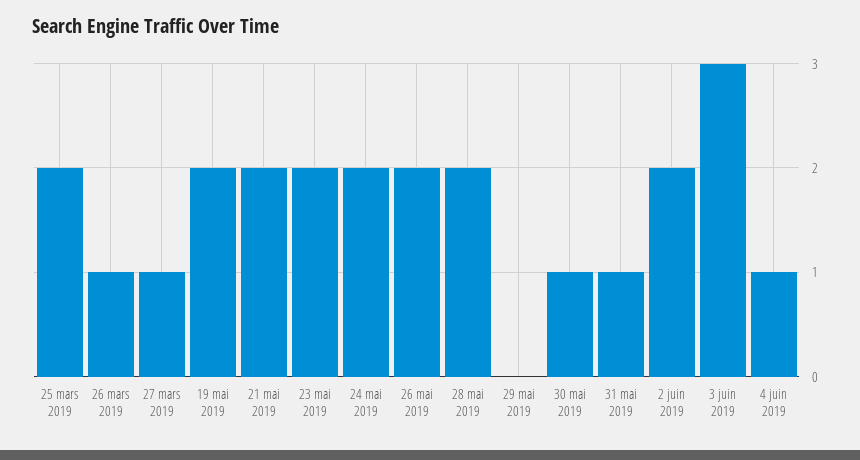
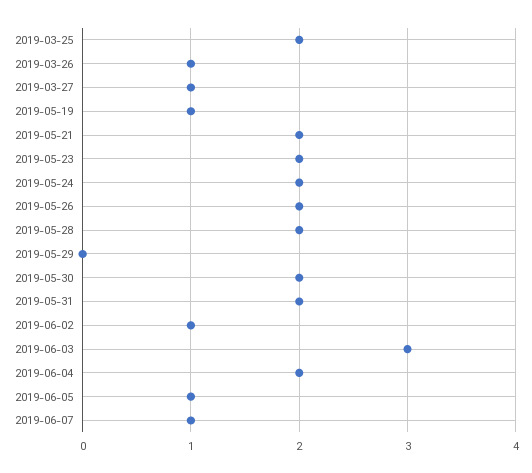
19 mai 2019: 2 -> 1
30 mai 2019: 1 -> 2
31 mai 2019: 1 -> 2
2 juin 2019: 2 -> 1
4 juin 2019: 1 -> 2
2019-06-05: none -> 1
2019-06-07: none -> 1

